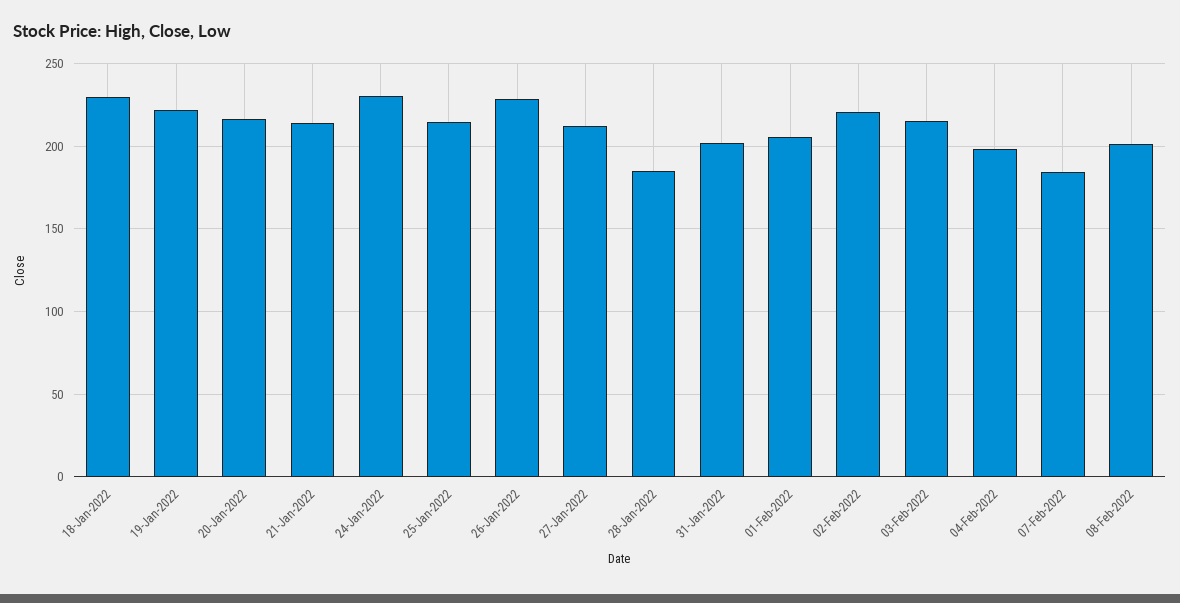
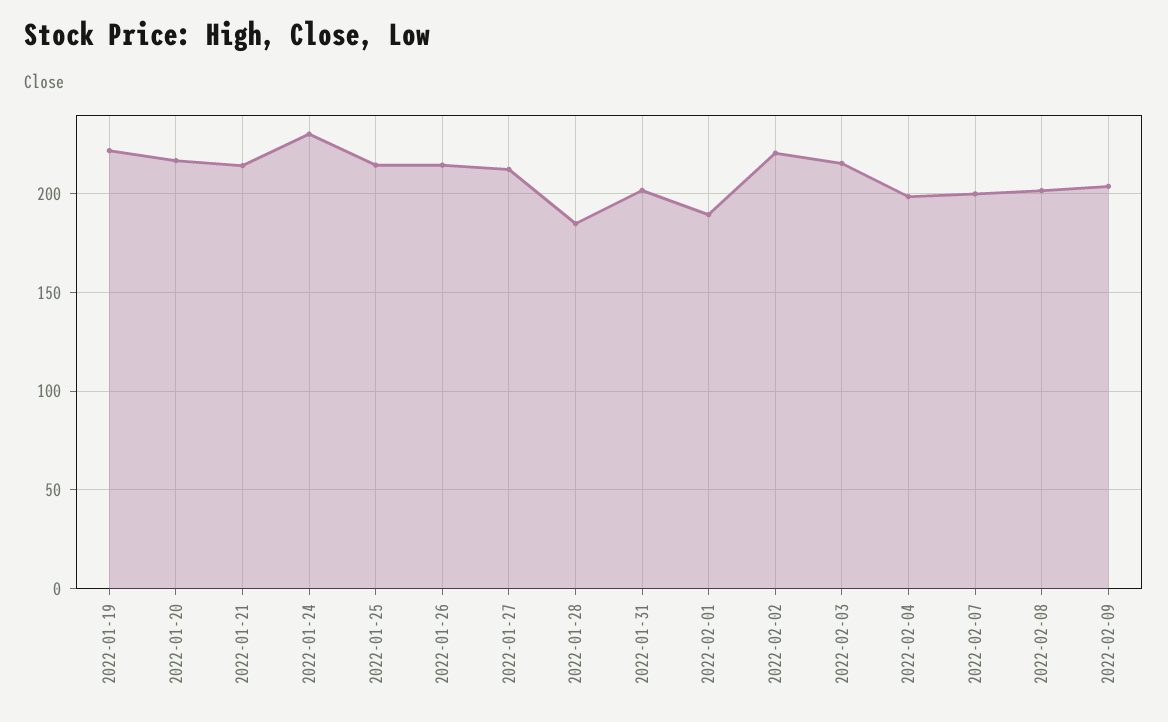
18-Jan-2022: 230 -> none
26-Jan-2022: 230 -> 215
01-Feb-2022: 205 -> 190
07-Feb-2022: 185 -> 200
2022-02-09: none -> 205

